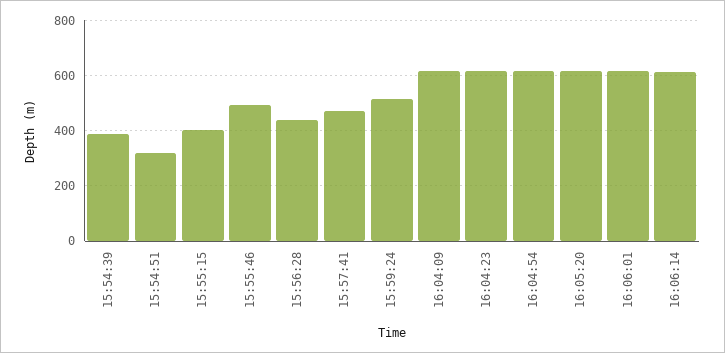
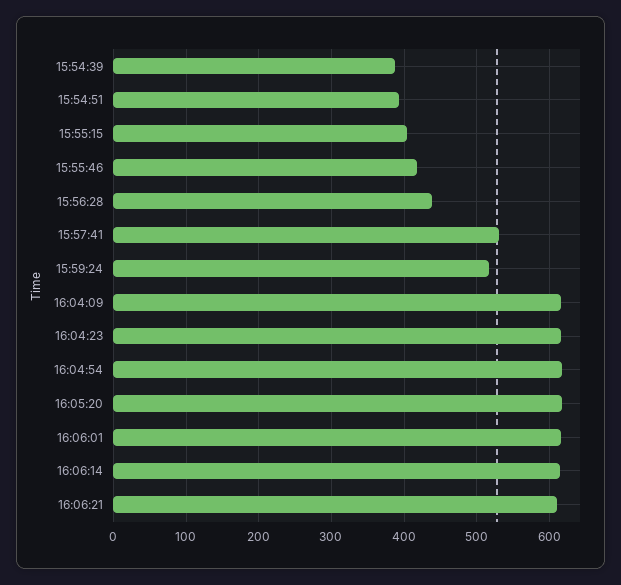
15:54:51: 325 -> 390
15:55:46: 500 -> 420
15:57:41: 475 -> 530
16:06:21: none -> 610

